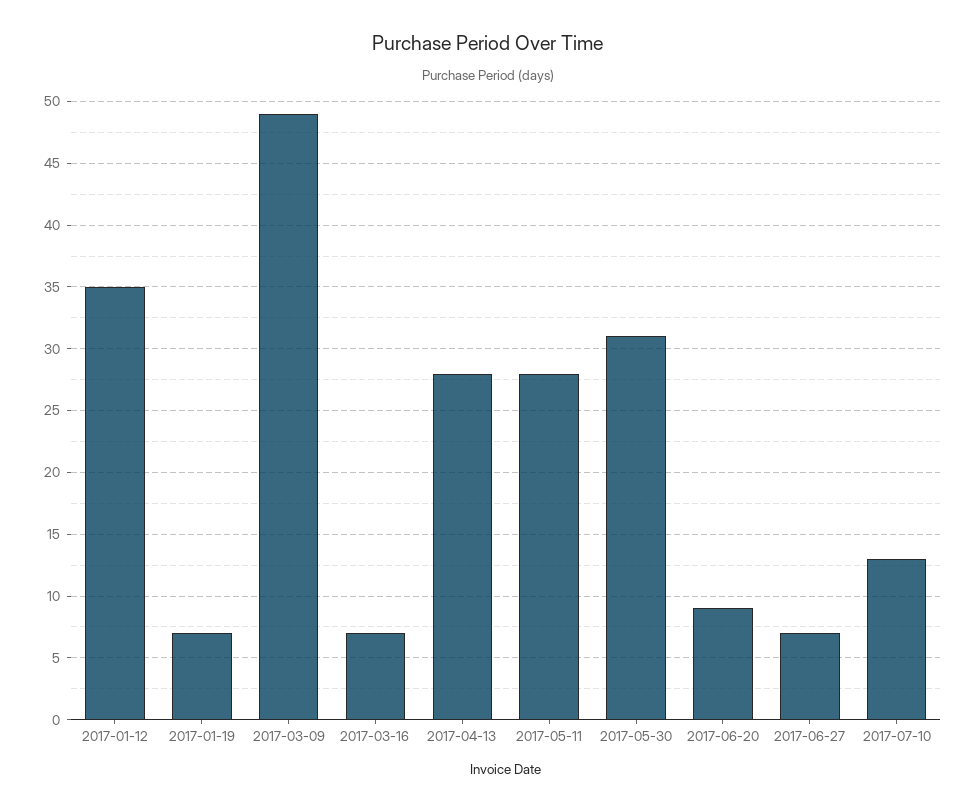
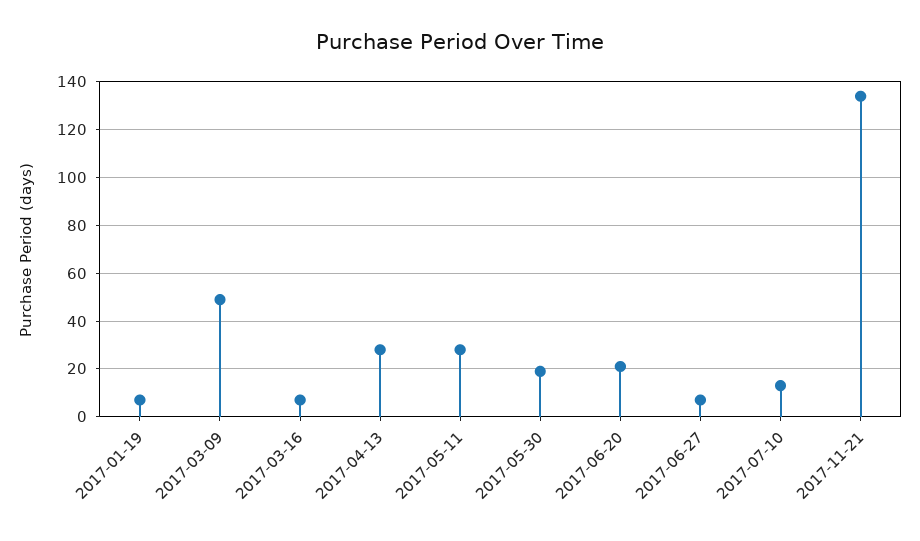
2017-01-12: 35 -> none
2017-05-30: 31 -> 20
2017-06-20: 9 -> 20
2017-11-21: none -> 135

